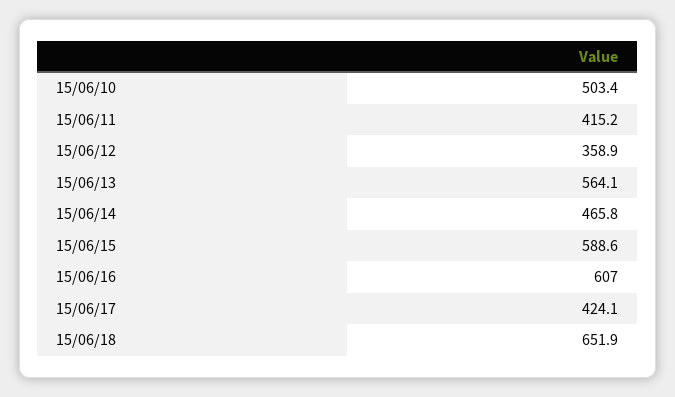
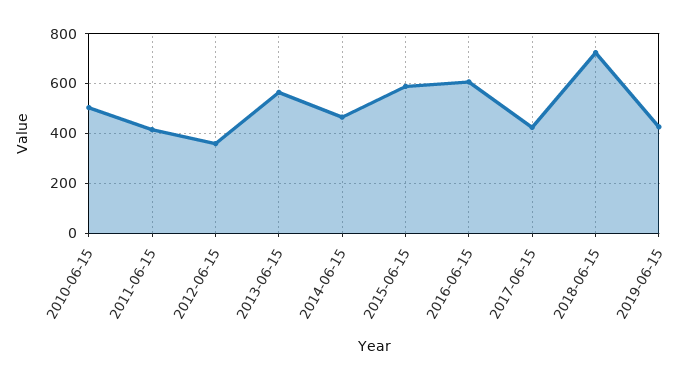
15/06/18: 651.9 -> 725
2019-06-15: none -> 425

